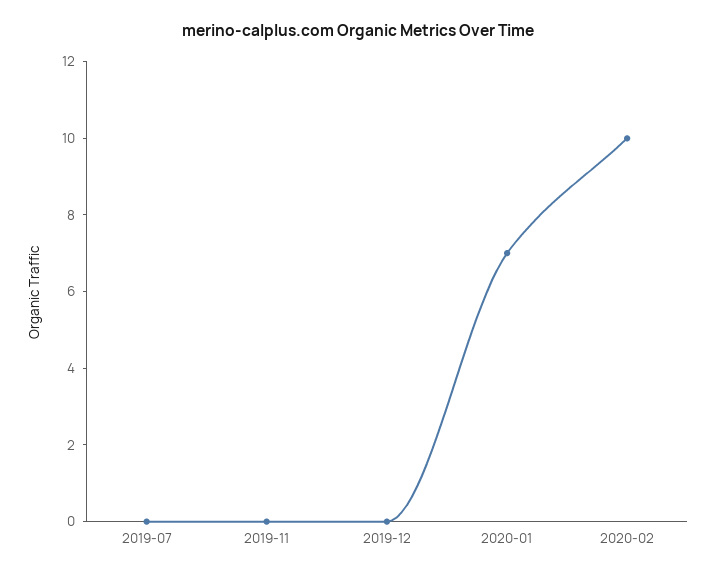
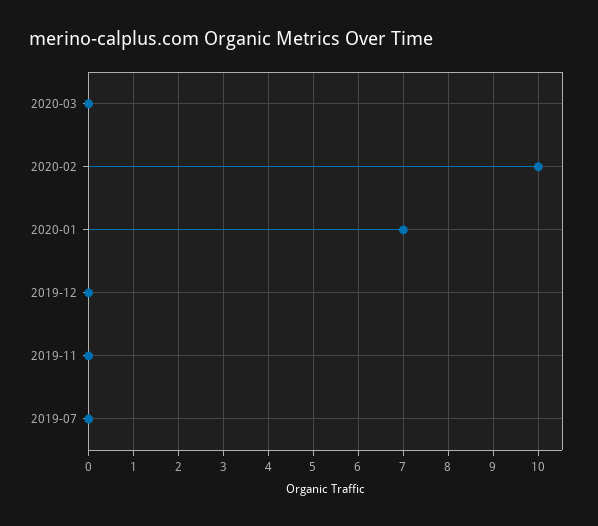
2020-03: none -> 0

